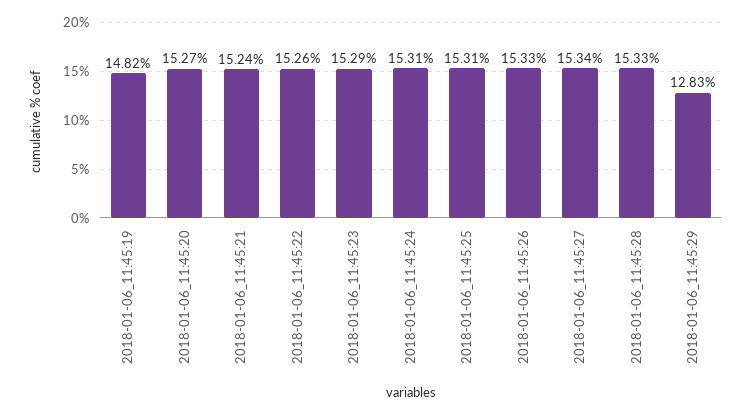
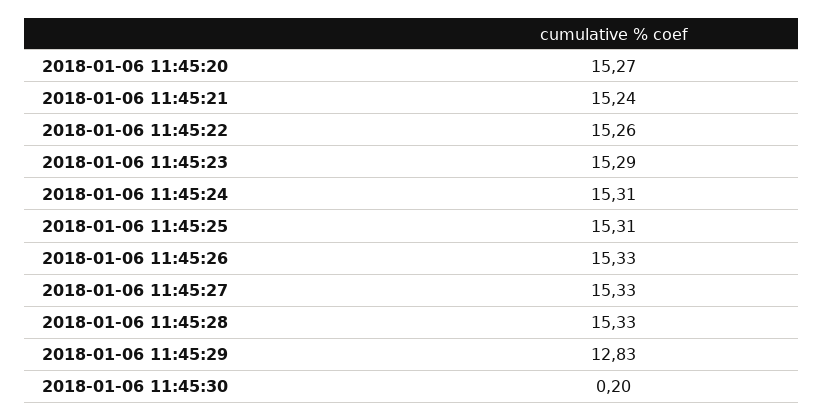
2018-01-06_11:45:19: 14.82 -> none
2018-01-06_11:45:27: 15.34 -> 15.33
2018-01-06 11:45:30: none -> 0.2

